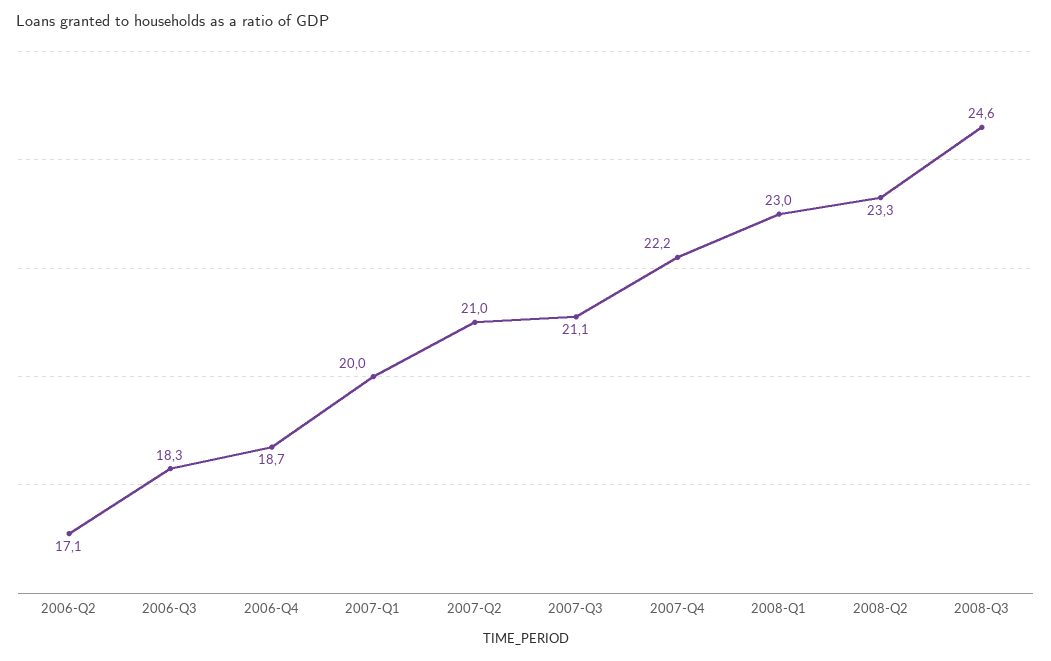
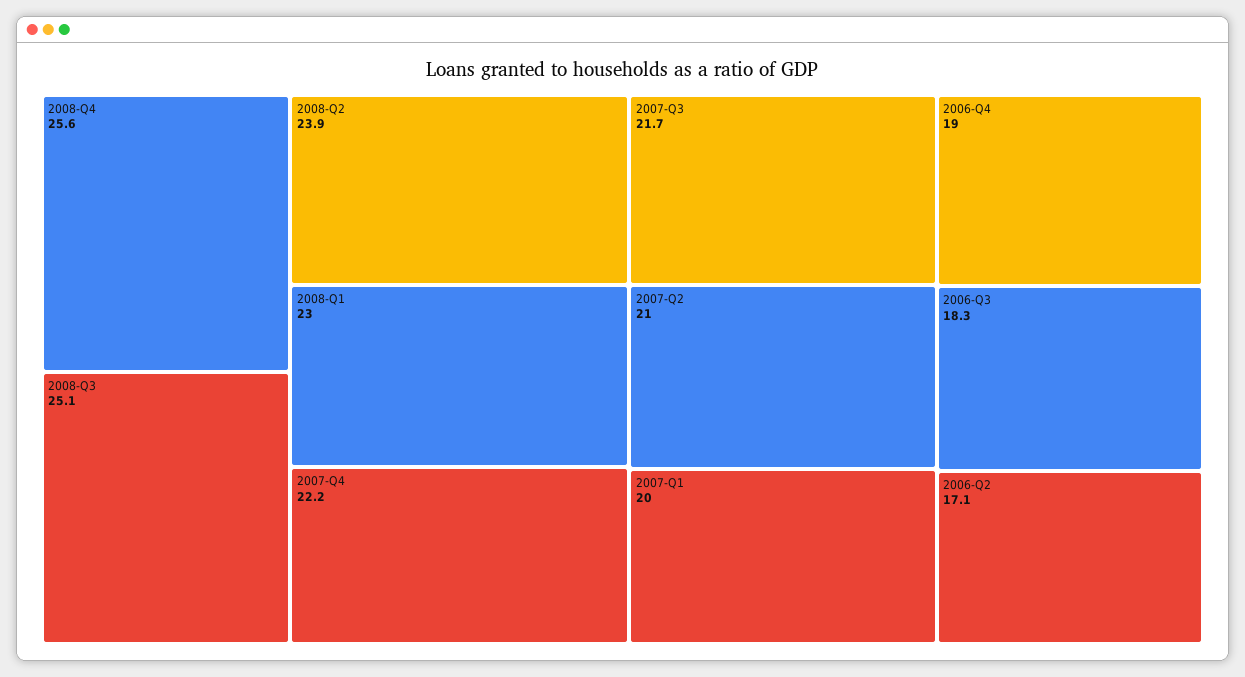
2006-Q4: 18.7 -> 19
2007-Q3: 21.1 -> 21.7
2008-Q2: 23.3 -> 23.9
2008-Q3: 24.6 -> 25.1
2008-Q4: none -> 25.6

